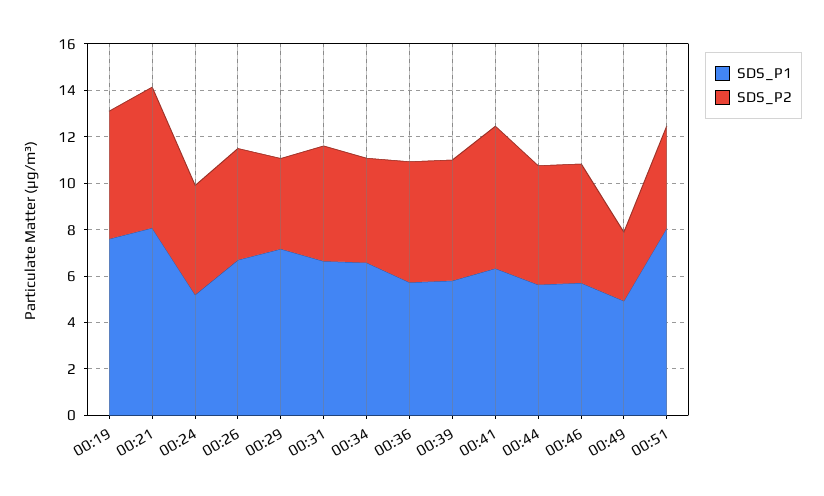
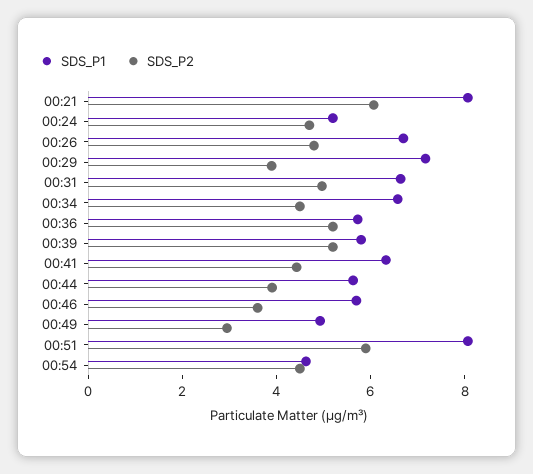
SDS_P1, 00:19: 7.5 -> none
SDS_P2, 00:19: 5.5 -> none
SDS_P2, 00:41: 6 -> 4.5
SDS_P2, 00:44: 5 -> 4
SDS_P2, 00:46: 5 -> 3.5
SDS_P2, 00:51: 4.5 -> 6
SDS_P1, 00:54: none -> 4.5
SDS_P2, 00:54: none -> 4.5

